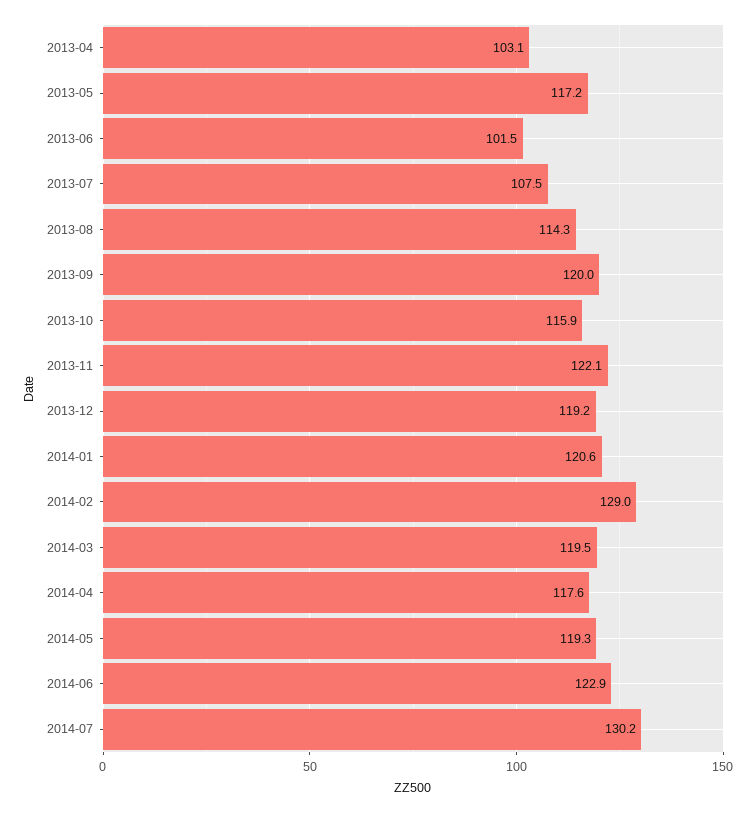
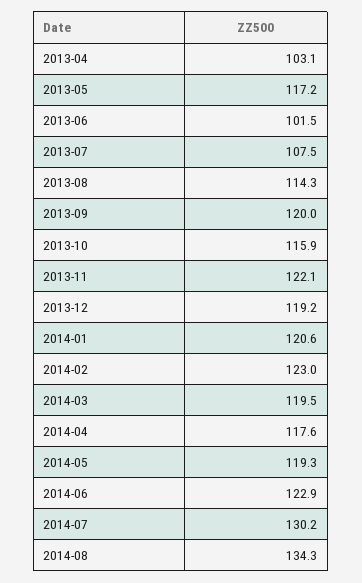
2014-02: 129 -> 123
2014-08: none -> 134.3

